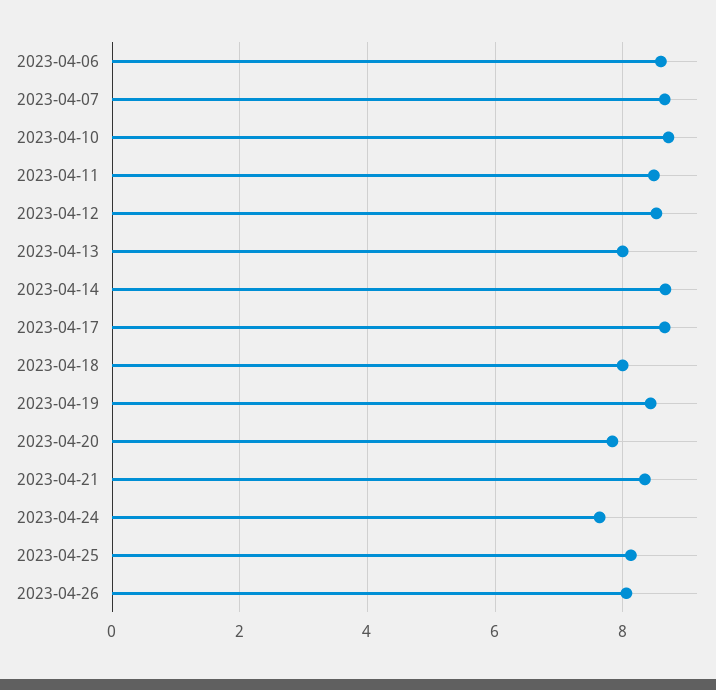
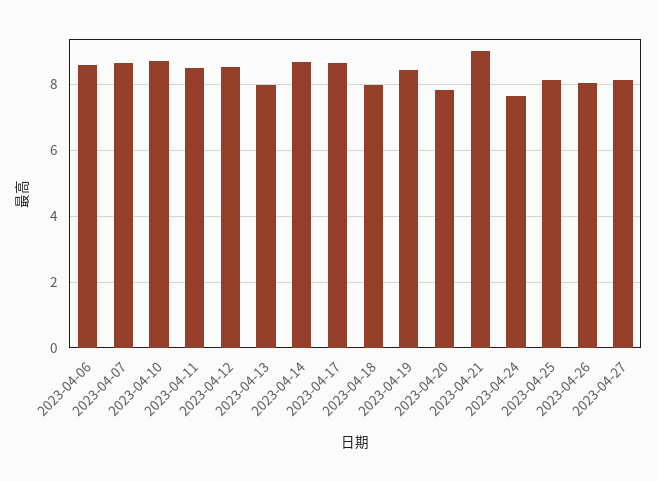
2023-04-21: 8.4 -> 9
2023-04-27: none -> 8.2

